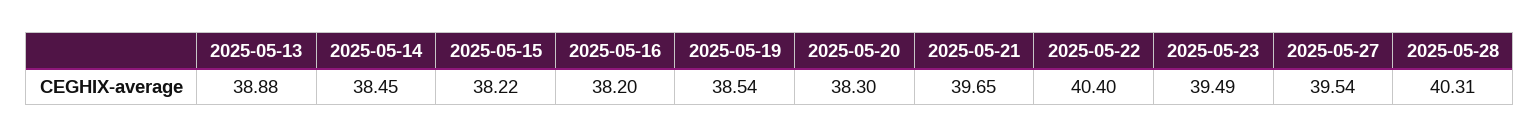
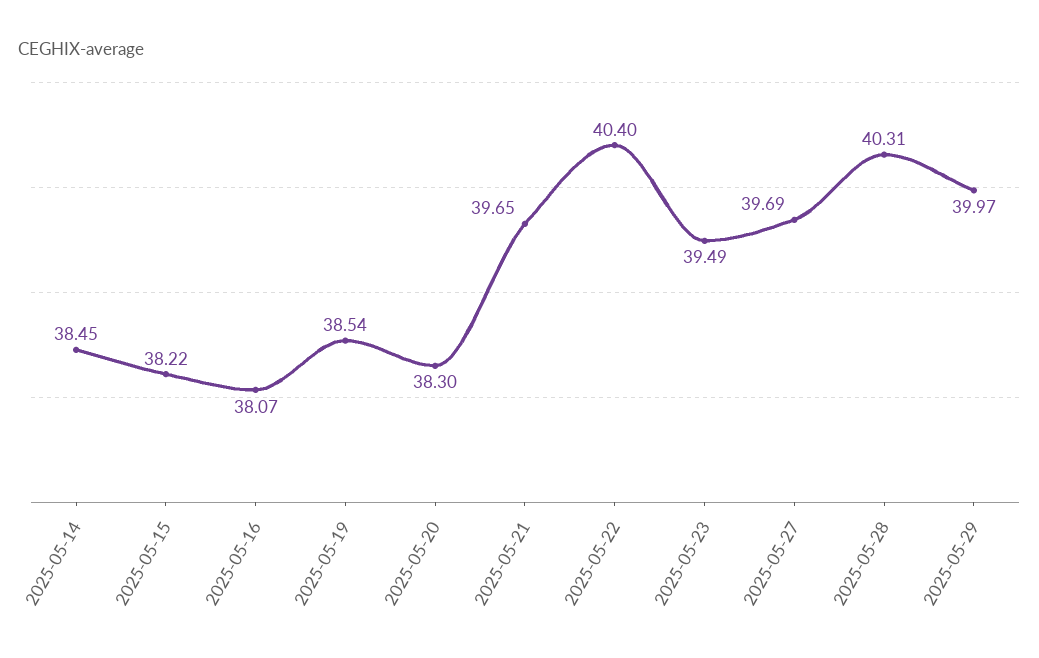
2025-05-13: 38.88 -> none
2025-05-16: 38.2 -> 38.07
2025-05-27: 39.54 -> 39.69
2025-05-29: none -> 39.97

